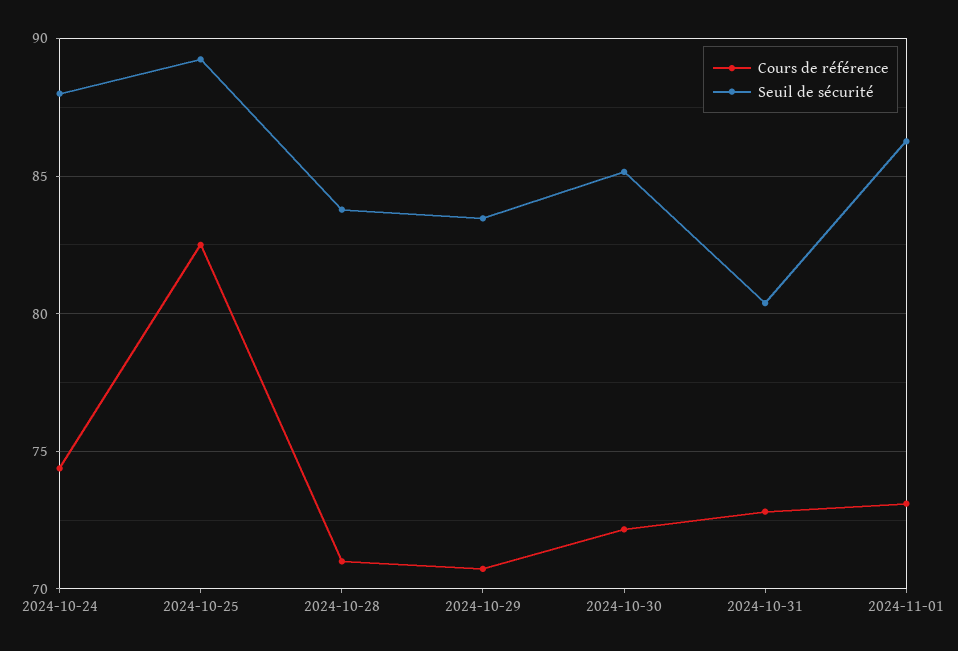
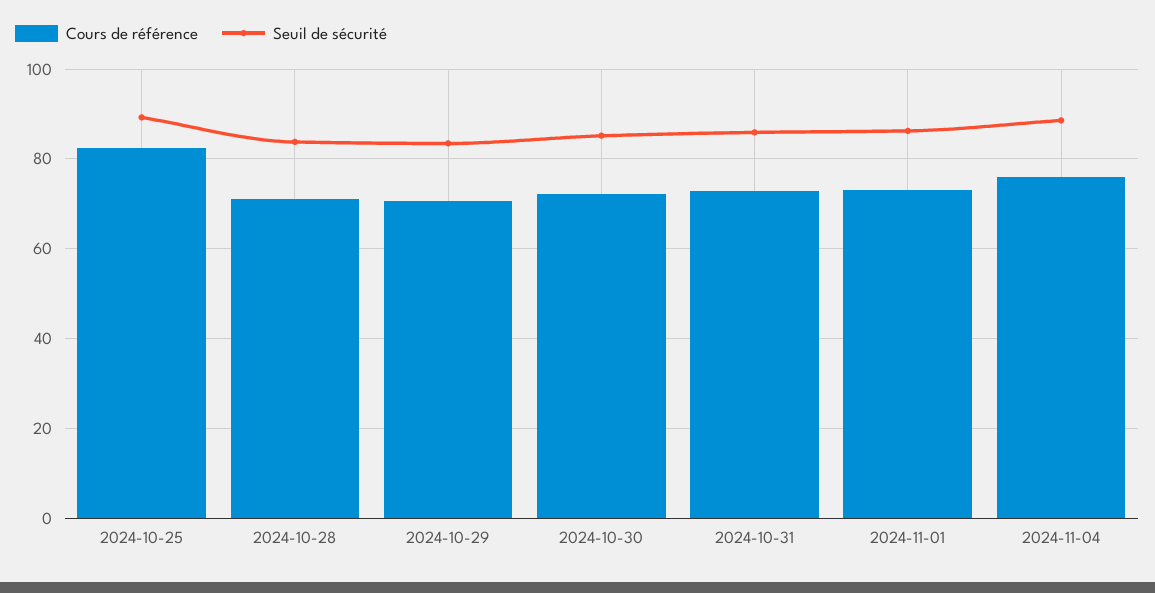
Cours de référence, 2024-10-24: 74.5 -> none
Seuil de sécurité, 2024-10-24: 88 -> none
Seuil de sécurité, 2024-10-31: 80.5 -> 86
Cours de référence, 2024-11-04: none -> 76
Seuil de sécurité, 2024-11-04: none -> 88

